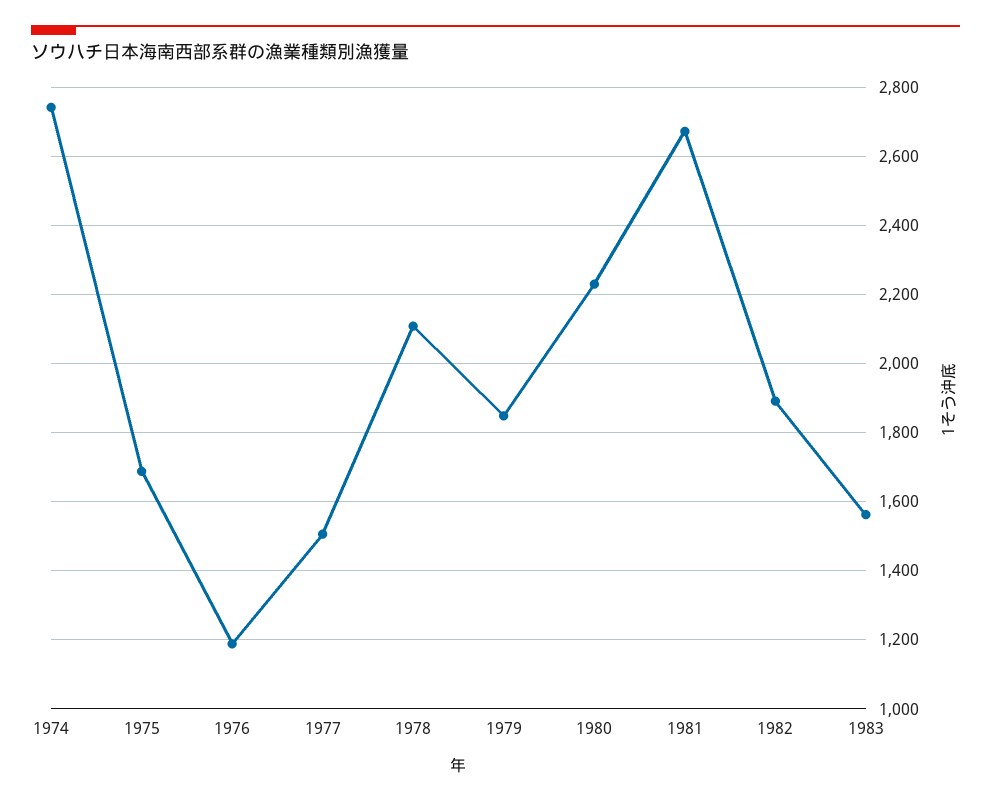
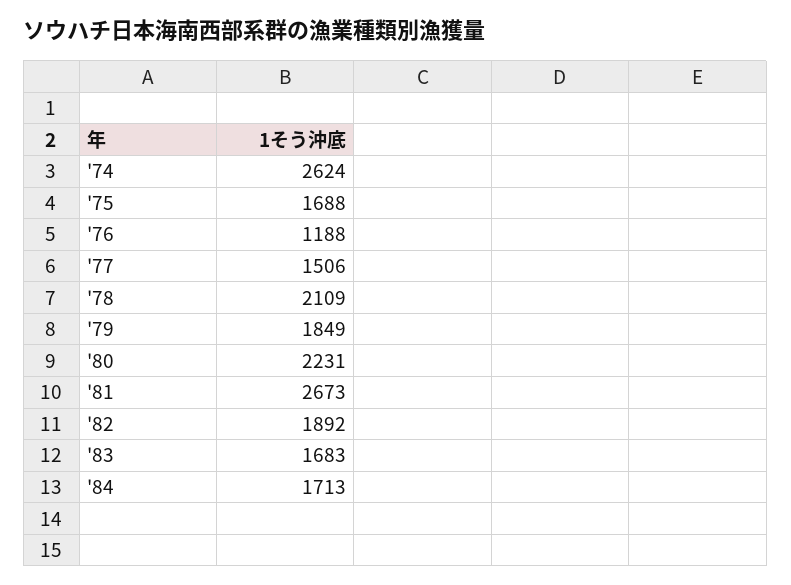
1974: 2740 -> 2624
1983: 1560 -> 1683
'84: none -> 1713

